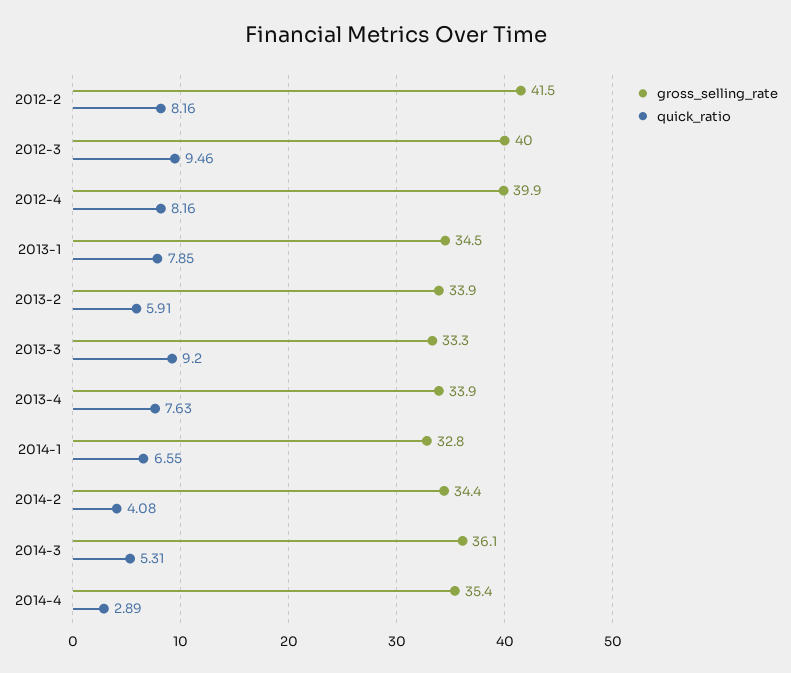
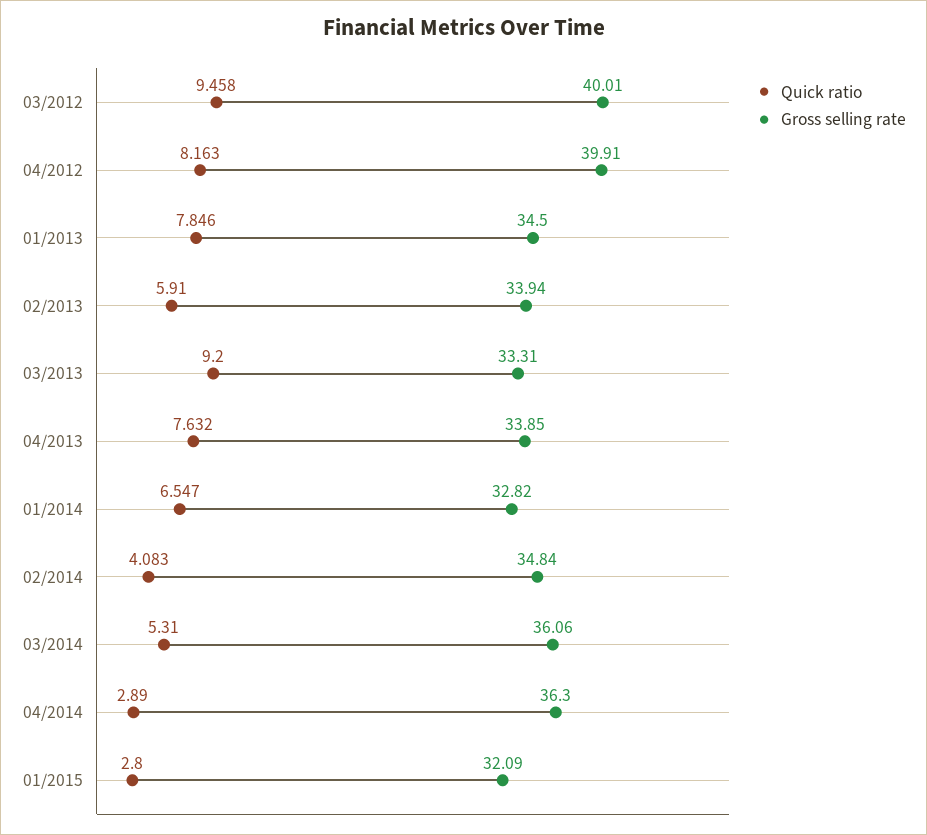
gross_selling_rate, 2012-2: 41.5 -> none
quick_ratio, 2012-2: 8.16 -> none
gross_selling_rate, 2014-2: 34.4 -> 34.84
gross_selling_rate, 2014-4: 35.4 -> 36.3
quick_ratio, 01/2015: none -> 2.8
gross_selling_rate, 01/2015: none -> 32.09

